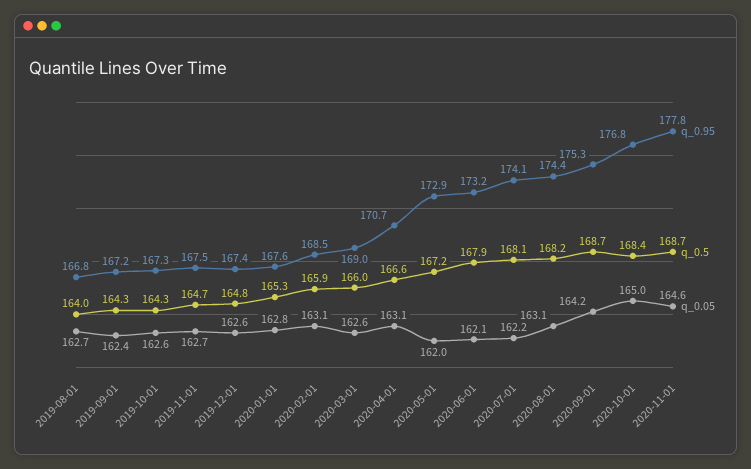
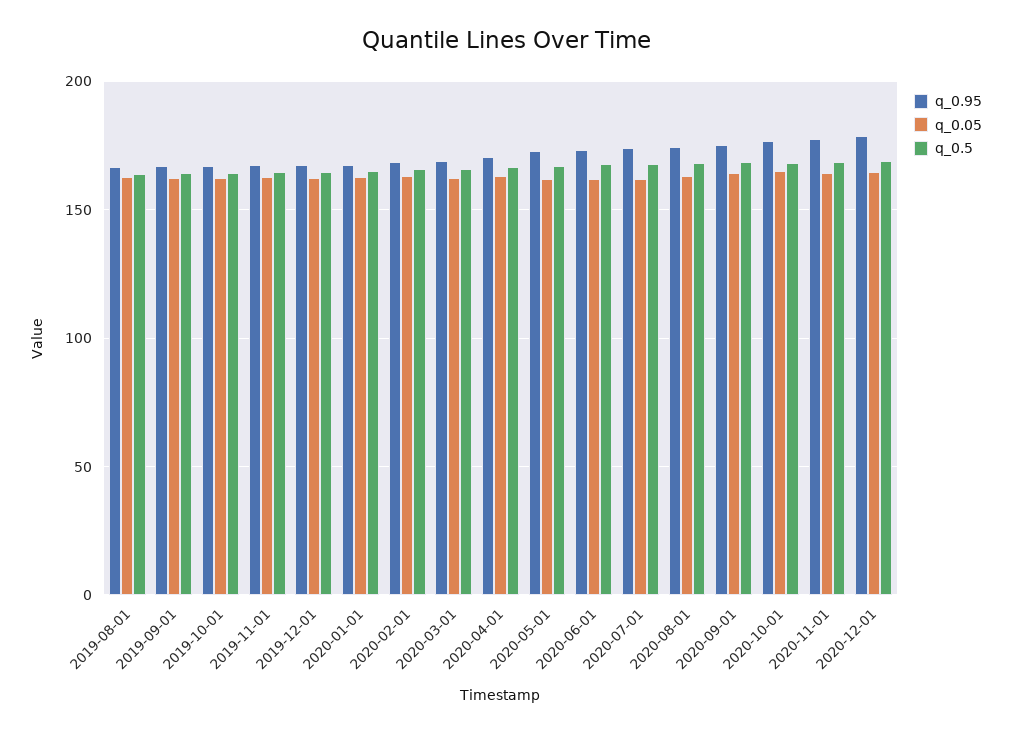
q_0.95, 2020-12-01: none -> 180
q_0.05, 2020-12-01: none -> 165
q_0.5, 2020-12-01: none -> 170

